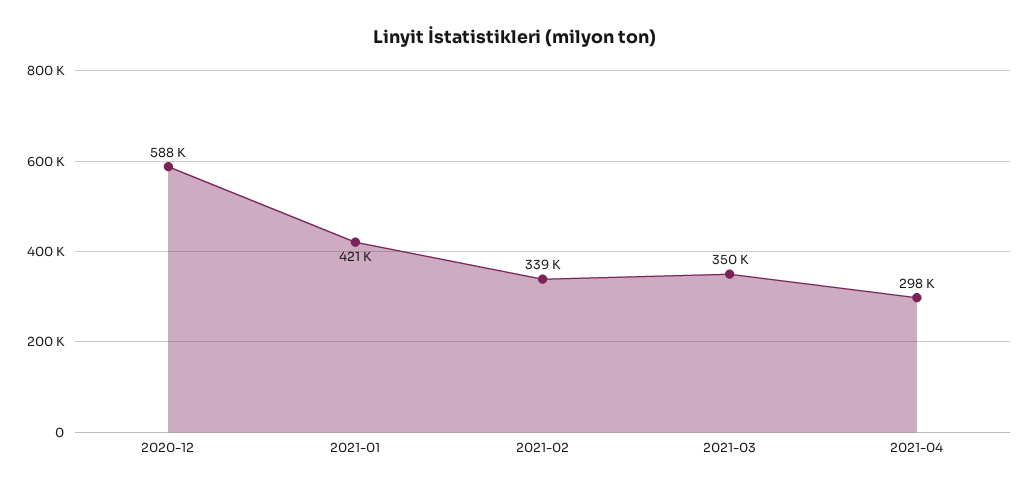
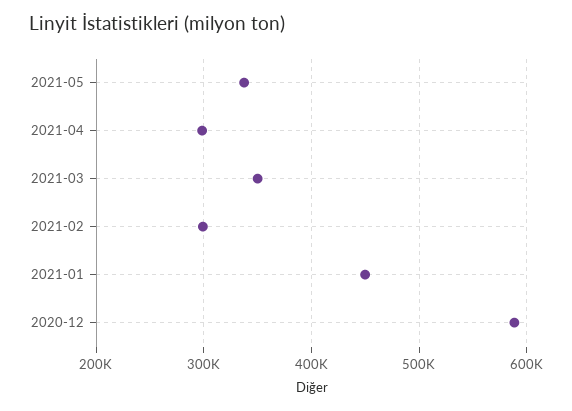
2021-01: 421000 -> 450000
2021-02: 339000 -> 300000
2021-05: none -> 340000

